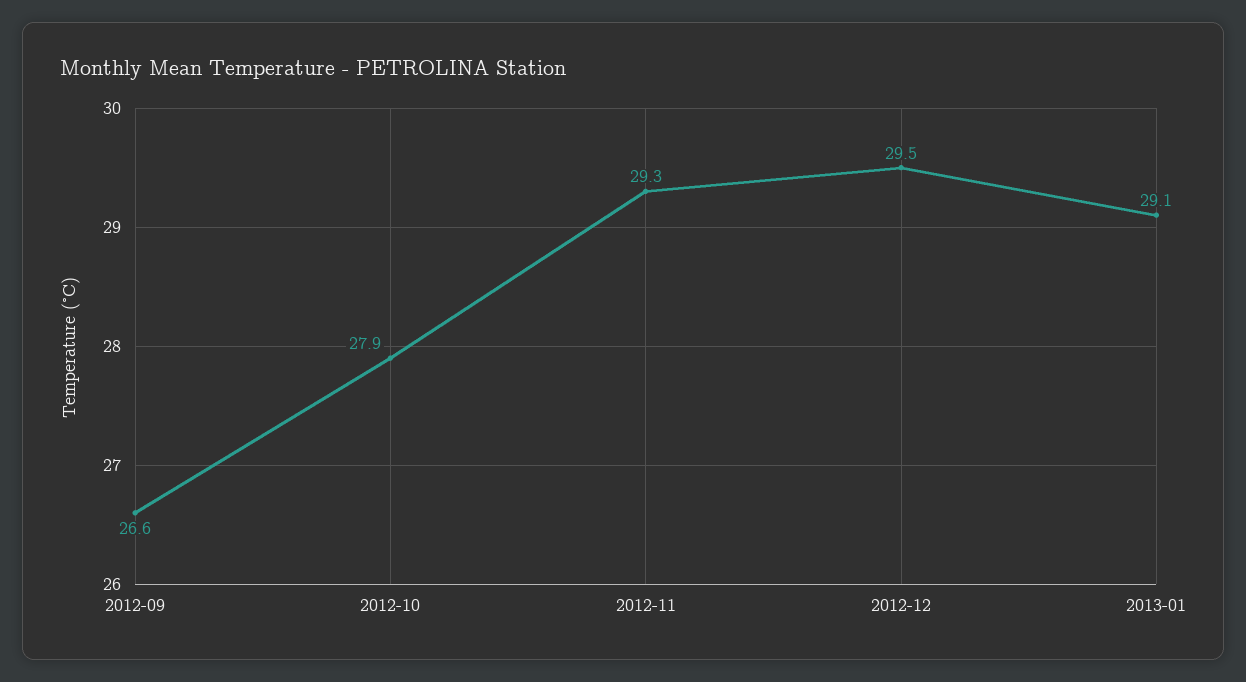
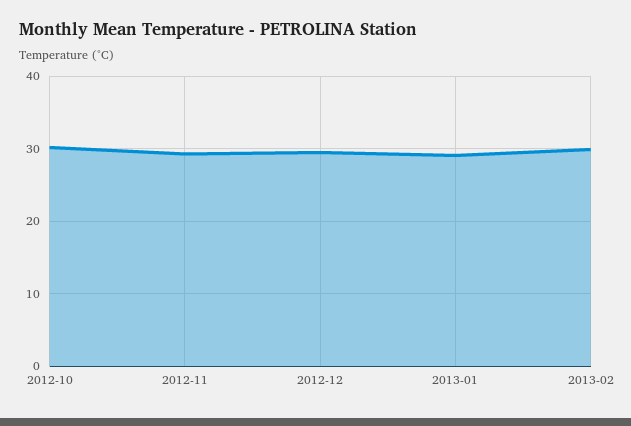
2012-09: 26.6 -> none
2012-10: 27.9 -> 30
2013-02: none -> 30

